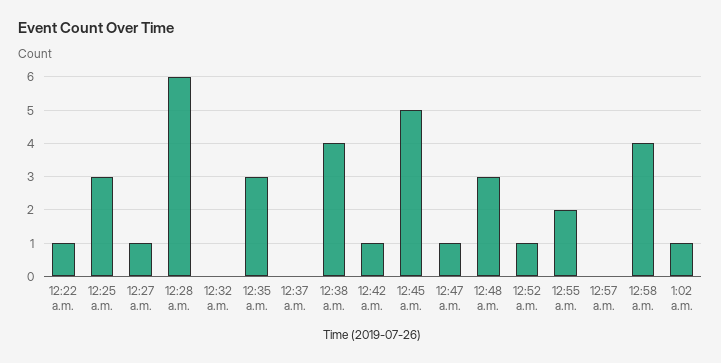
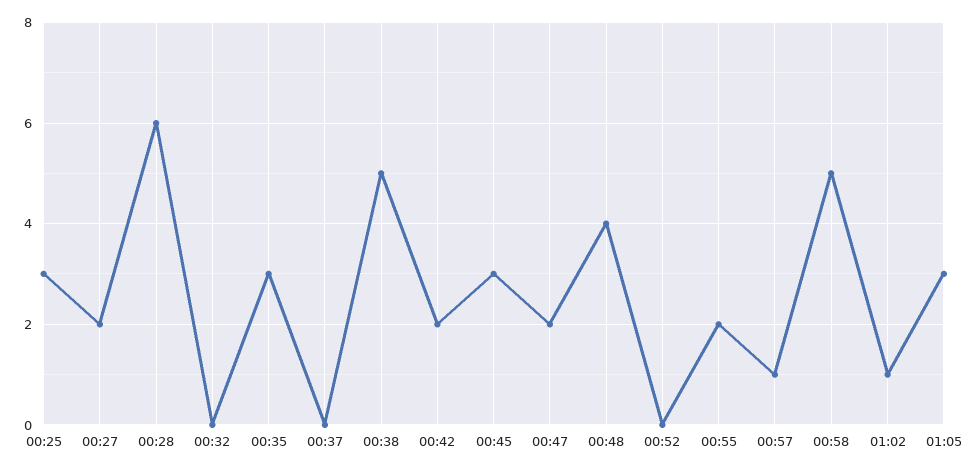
12:22 a.m.: 1 -> none
12:27 a.m.: 1 -> 2
12:38 a.m.: 4 -> 5
12:42 a.m.: 1 -> 2
12:45 a.m.: 5 -> 3
12:47 a.m.: 1 -> 2
12:48 a.m.: 3 -> 4
12:52 a.m.: 1 -> 0
12:57 a.m.: 0 -> 1
12:58 a.m.: 4 -> 5
01:05: none -> 3

